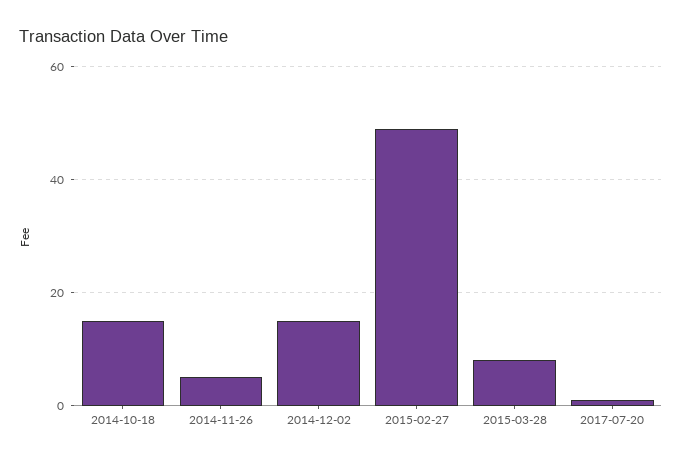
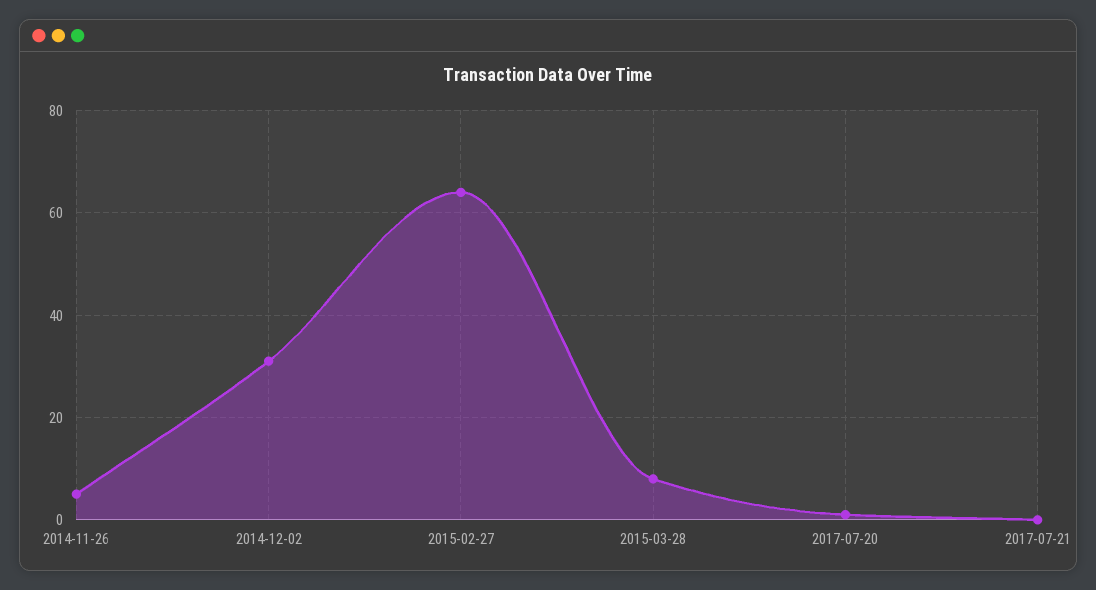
2014-10-18: 15 -> none
2014-12-02: 15 -> 30
2015-02-27: 50 -> 65
2017-07-21: none -> 0

